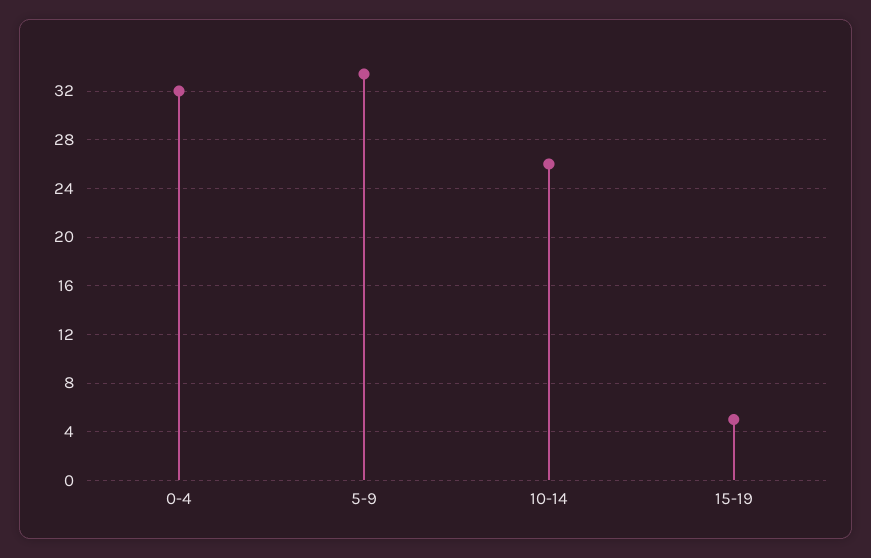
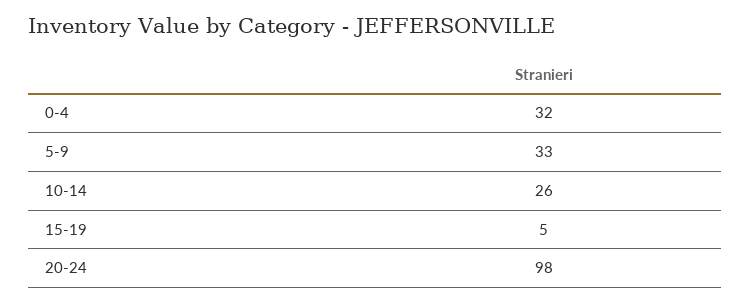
20-24: none -> 98

